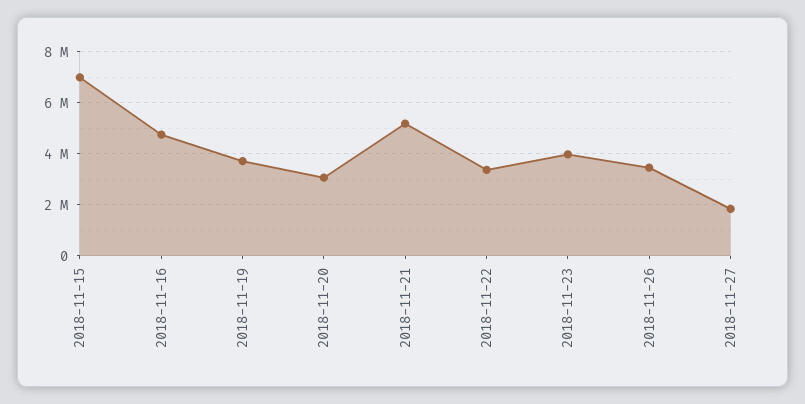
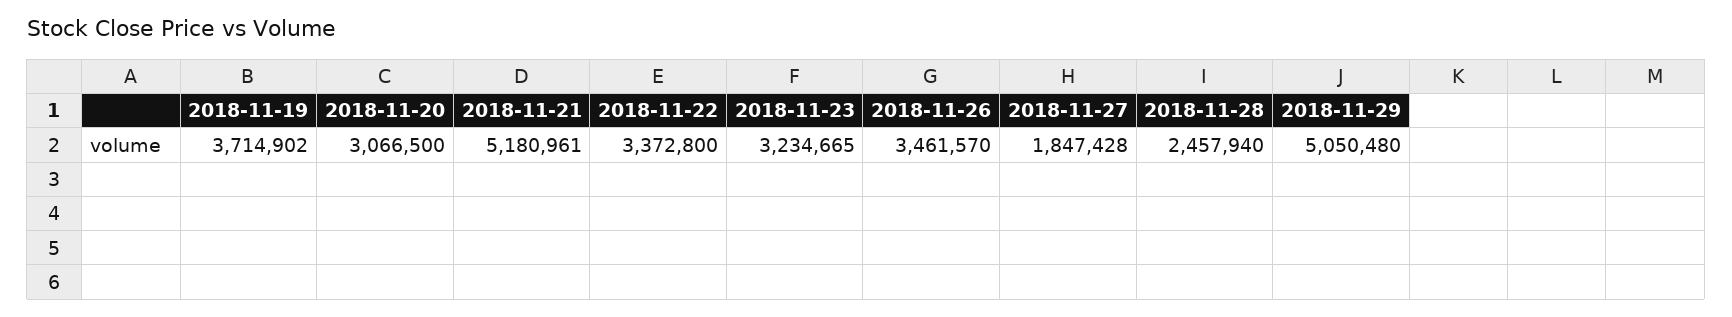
2018-11-15: 7000000 -> none
2018-11-16: 4750000 -> none
2018-11-23: 4000000 -> 3234665
2018-11-28: none -> 2457940
2018-11-29: none -> 5050480

